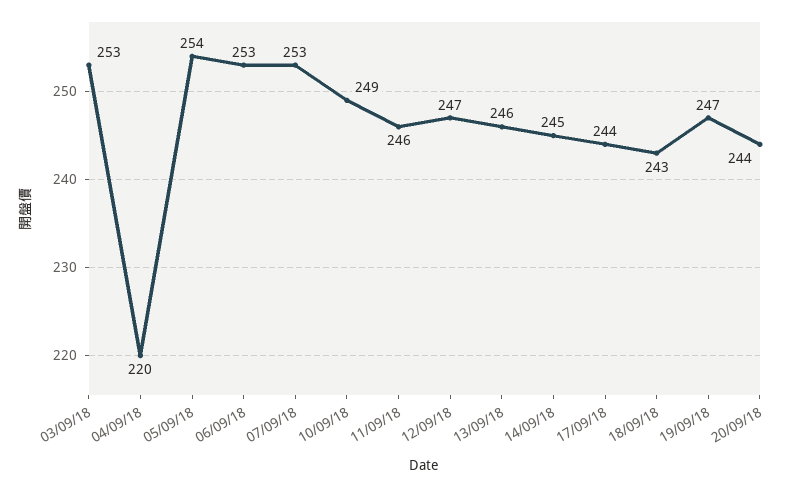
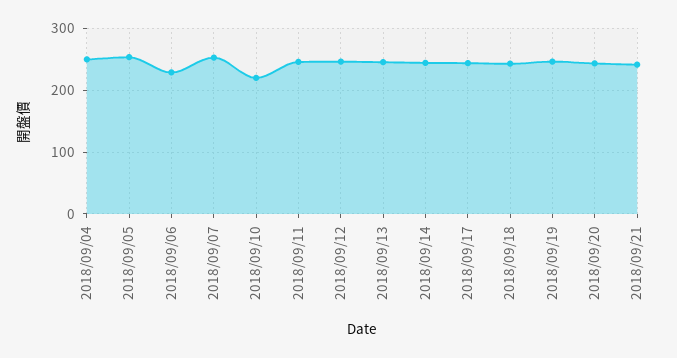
03/09/18: 253 -> none
04/09/18: 220 -> 250
06/09/18: 253 -> 230
10/09/18: 249 -> 220
2018/09/21: none -> 240

